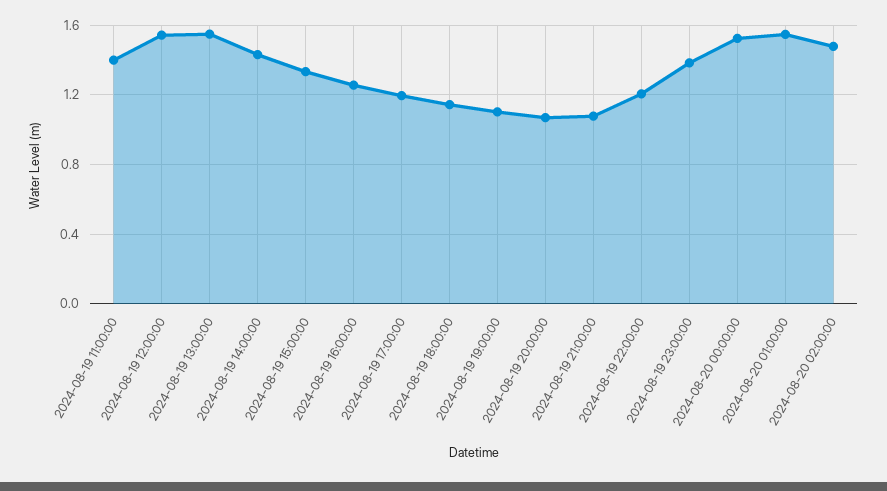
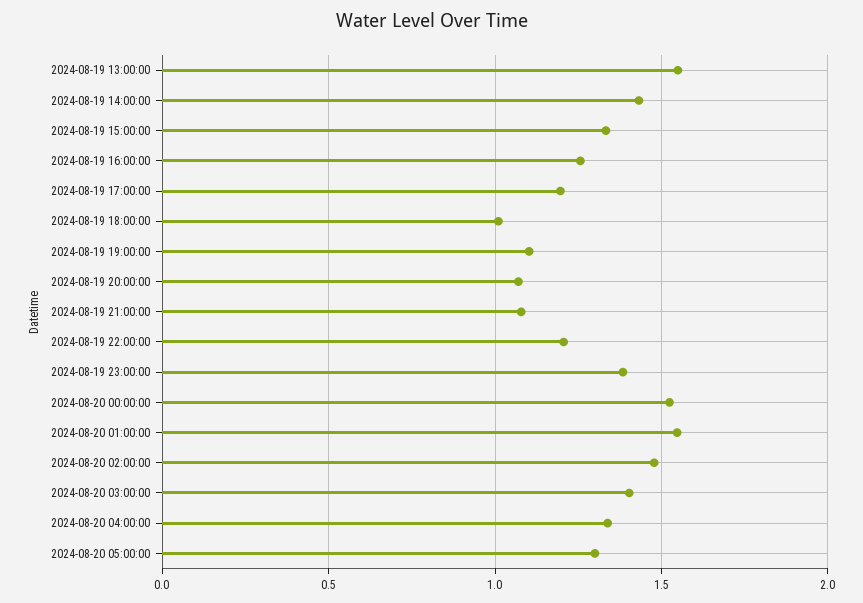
2024-08-19 11:00:00: 1.4 -> none
2024-08-19 12:00:00: 1.55 -> none
2024-08-19 18:00:00: 1.15 -> 1
2024-08-20 03:00:00: none -> 1.4
2024-08-20 04:00:00: none -> 1.35
2024-08-20 05:00:00: none -> 1.3

